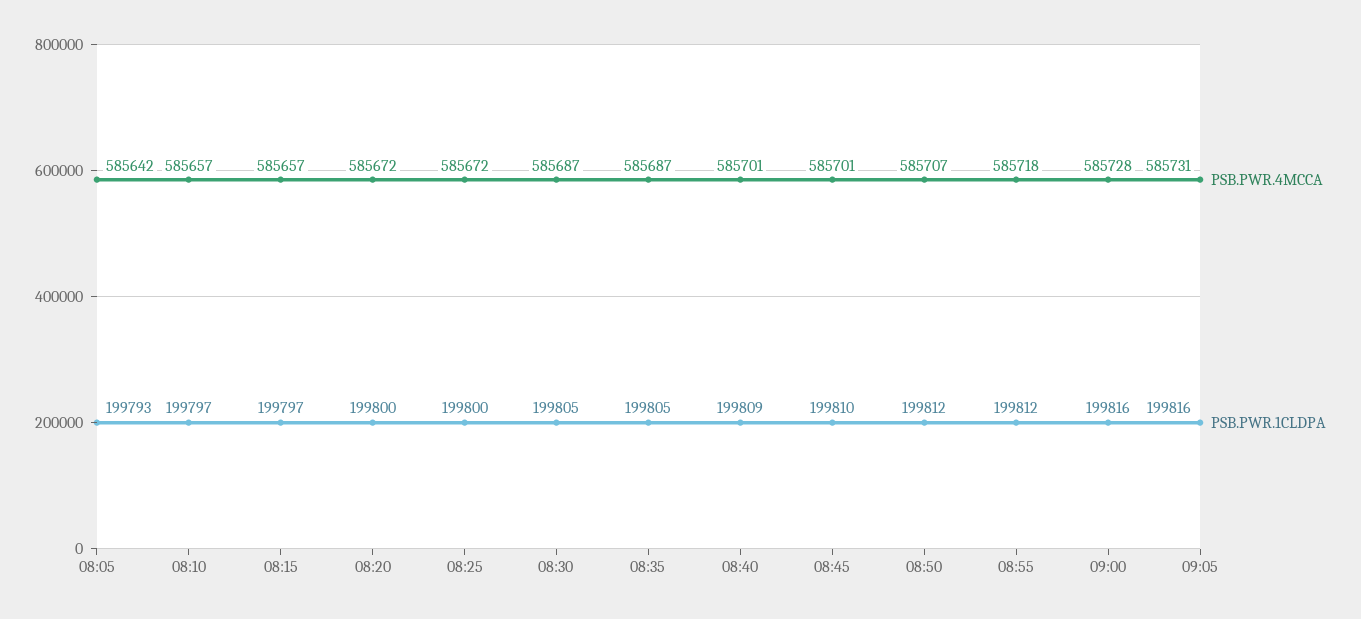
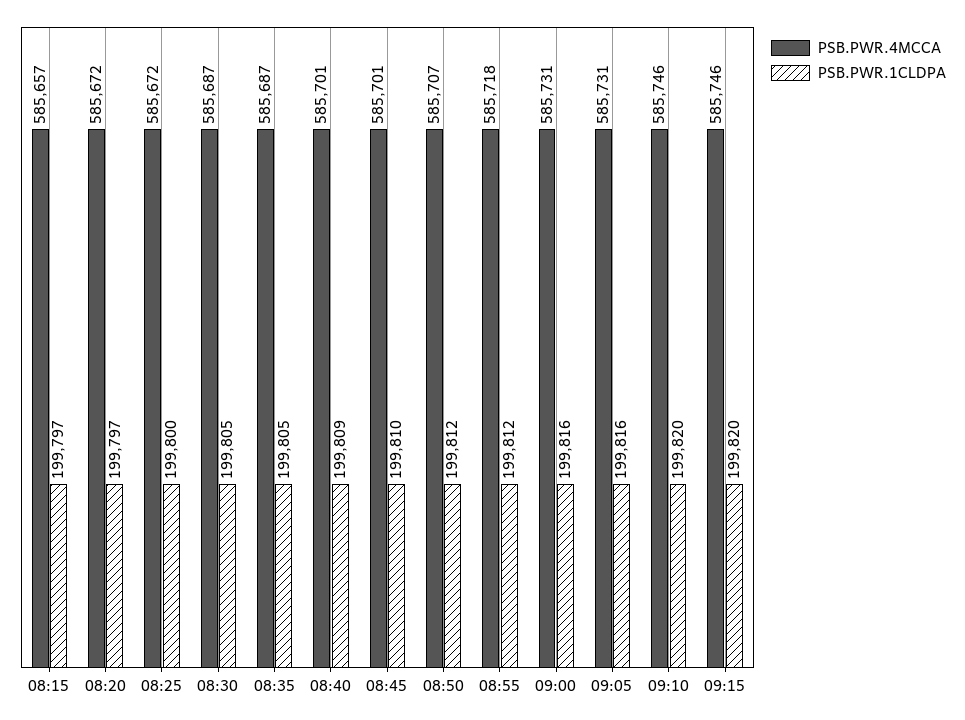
PSB.PWR.4MCCA, 08:05: 585642 -> none
PSB.PWR.1CLDPA, 08:05: 199793 -> none
PSB.PWR.4MCCA, 08:10: 585657 -> none
PSB.PWR.1CLDPA, 08:10: 199797 -> none
PSB.PWR.1CLDPA, 08:20: 199800 -> 199797
PSB.PWR.4MCCA, 09:00: 585728 -> 585731
PSB.PWR.4MCCA, 09:10: none -> 585746
PSB.PWR.1CLDPA, 09:10: none -> 199820
PSB.PWR.4MCCA, 09:15: none -> 585746
PSB.PWR.1CLDPA, 09:15: none -> 199820

